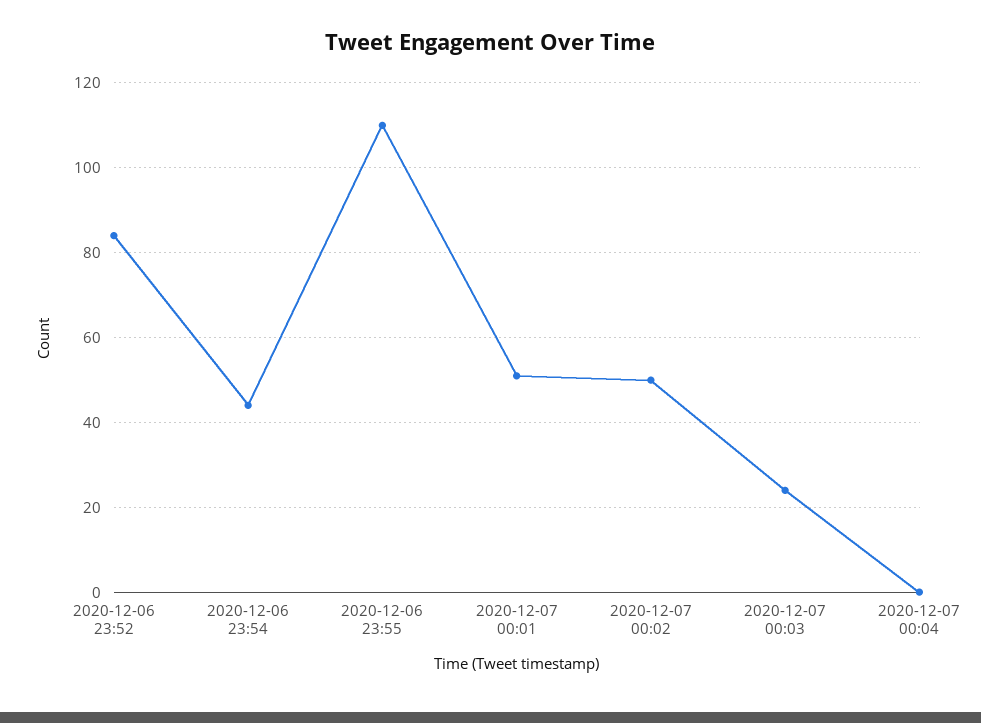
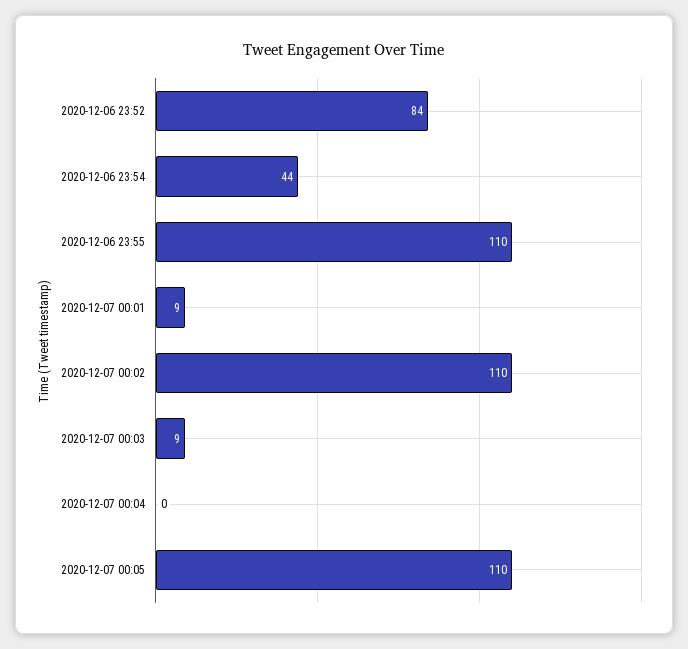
2020-12-07 00:01: 50 -> 9
2020-12-07 00:02: 50 -> 110
2020-12-07 00:03: 25 -> 9
2020-12-07 00:05: none -> 110

